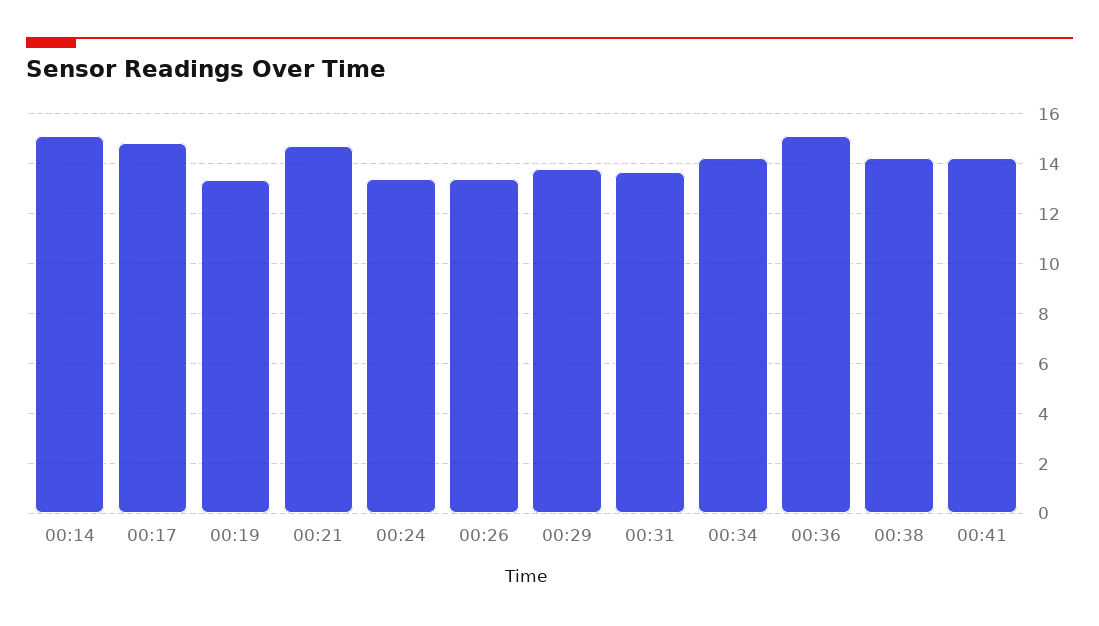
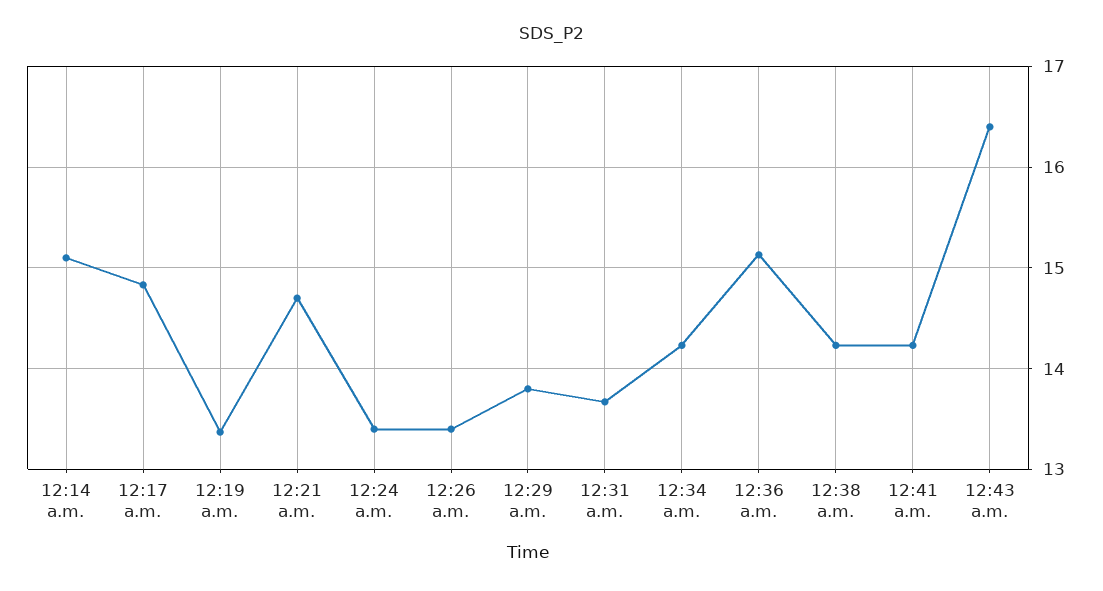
12:43 a.m.: none -> 16.4

